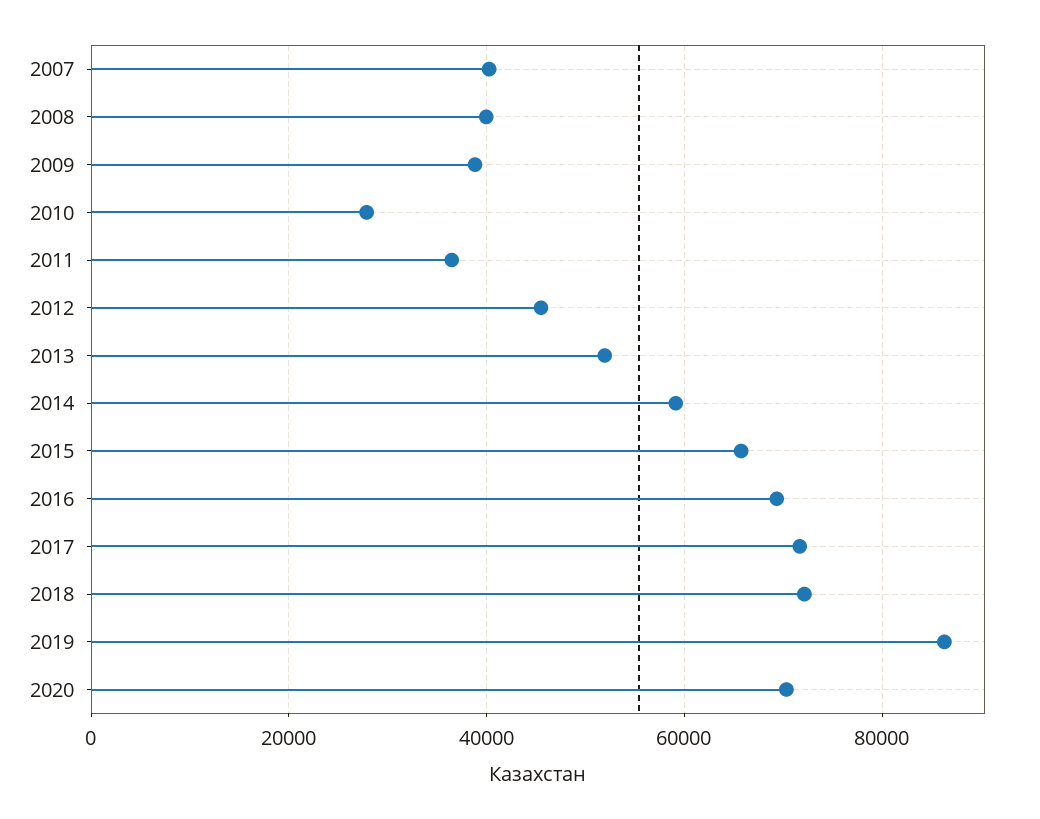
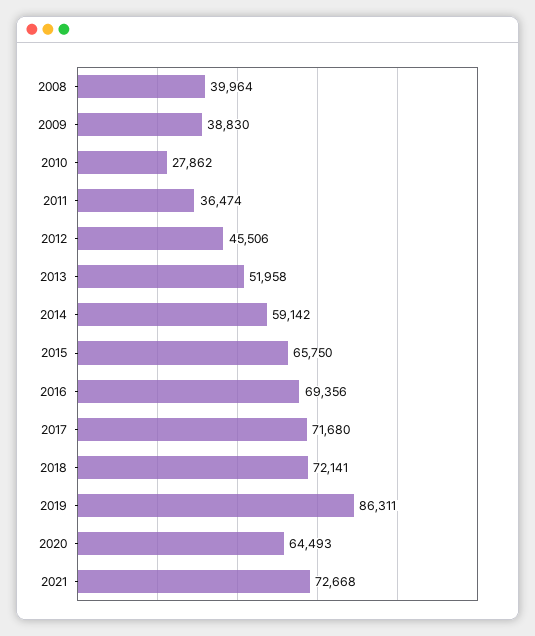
2007: 40000 -> none
2020: 70000 -> 64493
2021: none -> 72668

